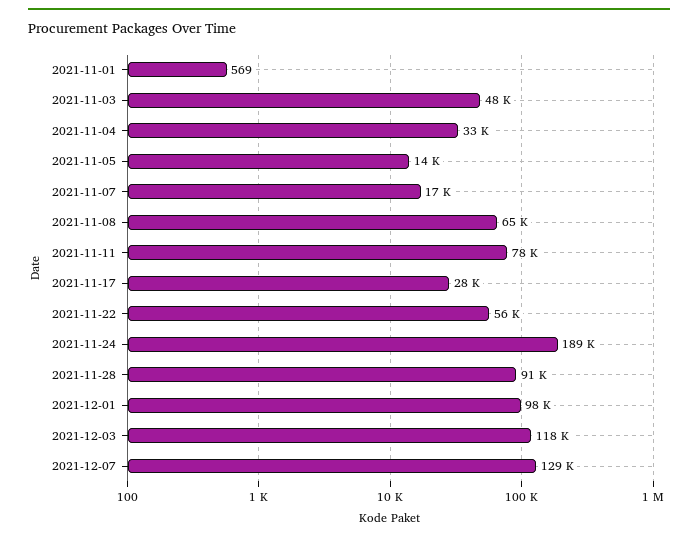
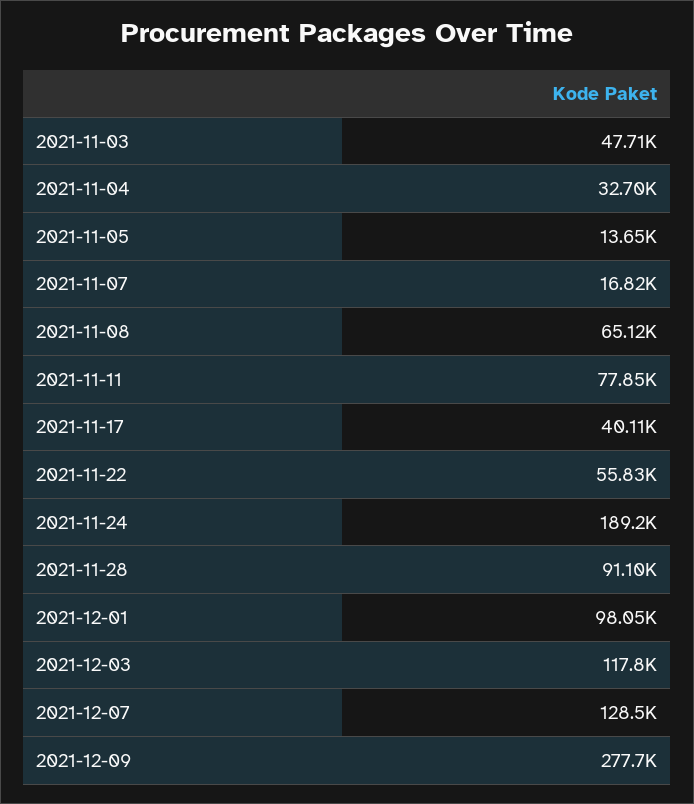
2021-11-01: 569 -> none
2021-11-17: 28000 -> 40110
2021-12-09: none -> 277700

